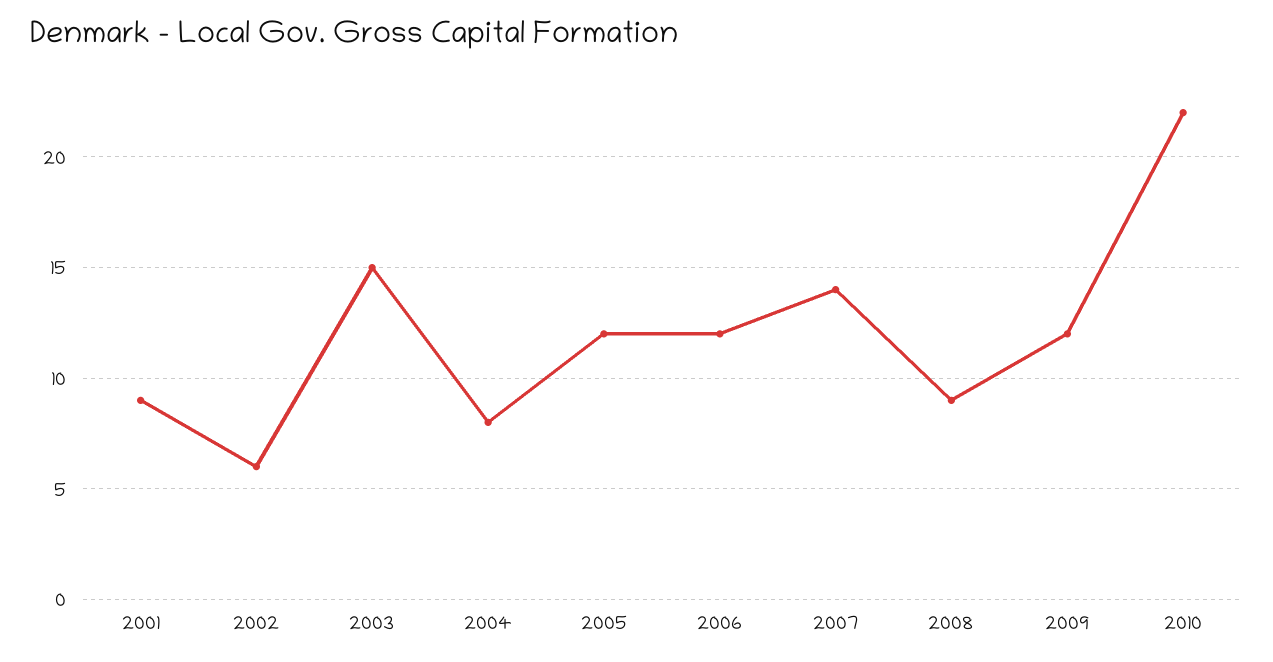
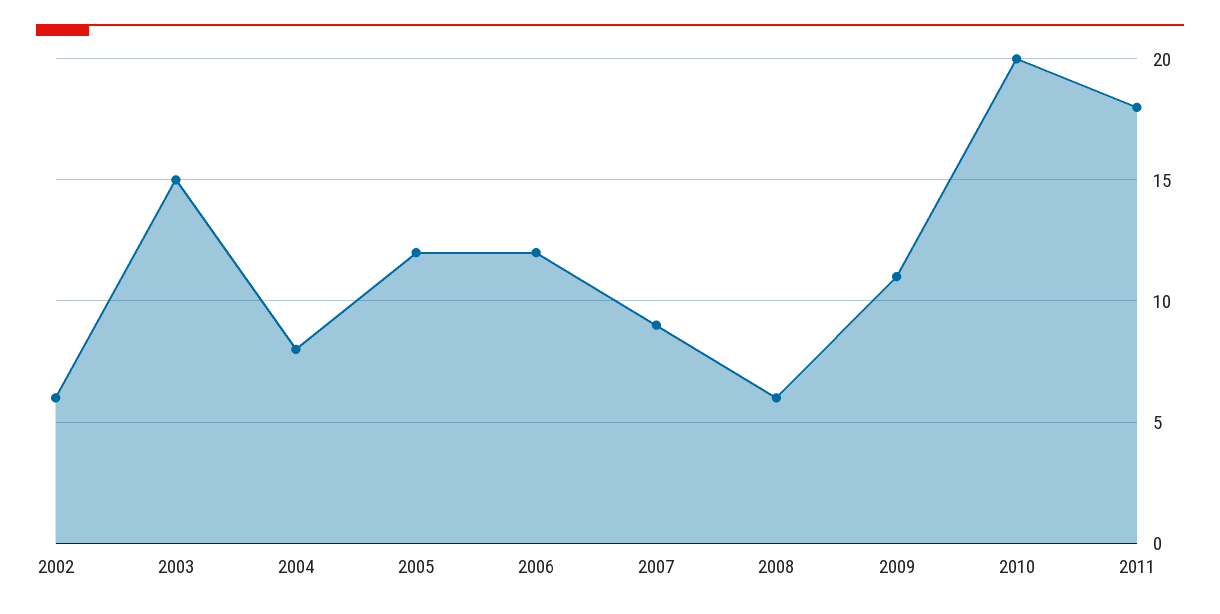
2001: 9 -> none
2007: 14 -> 9
2008: 9 -> 6
2009: 12 -> 11
2010: 22 -> 20
2011: none -> 18

